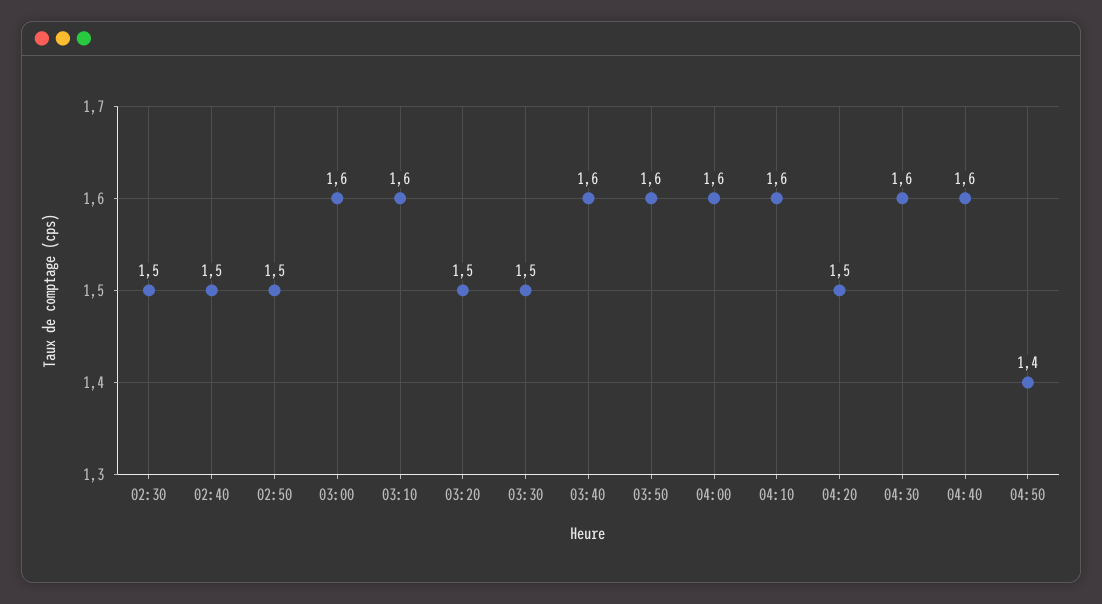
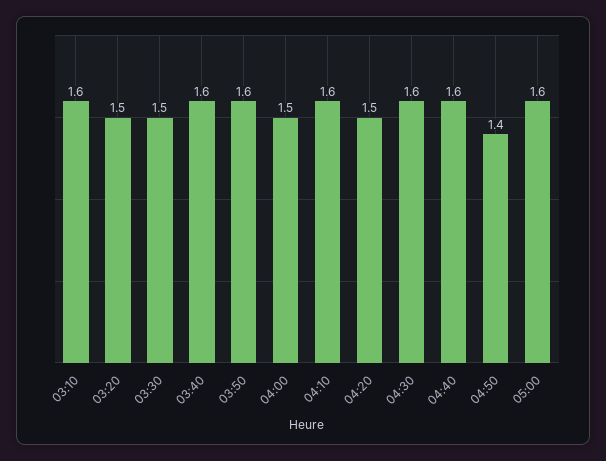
02:30: 1.5 -> none
02:40: 1.5 -> none
02:50: 1.5 -> none
03:00: 1.6 -> none
04:00: 1.6 -> 1.5
05:00: none -> 1.6

